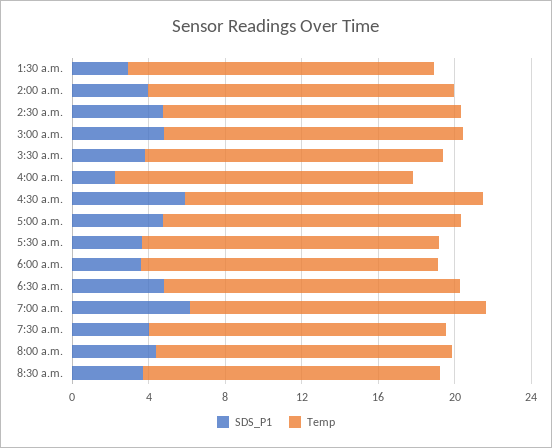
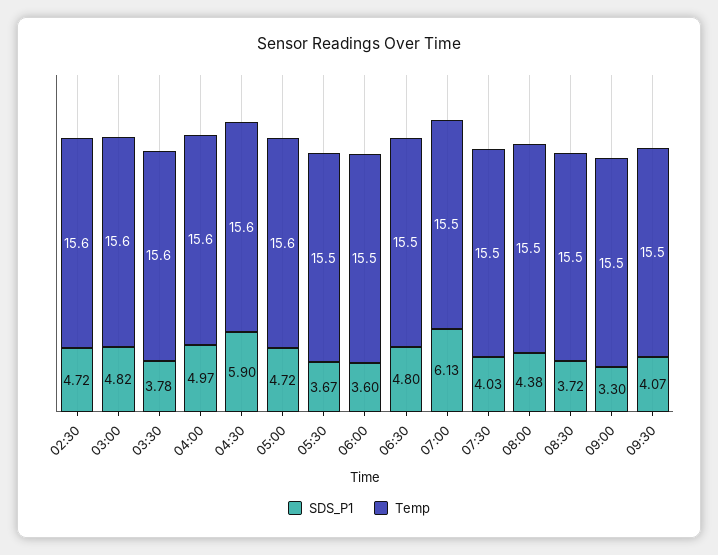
SDS_P1, 1:30 a.m.: 3 -> none
Temp, 1:30 a.m.: 16 -> none
SDS_P1, 2:00 a.m.: 4 -> none
Temp, 2:00 a.m.: 16 -> none
SDS_P1, 4:00 a.m.: 2 -> 4.97
SDS_P1, 09:00: none -> 3.3
Temp, 09:00: none -> 15.5
SDS_P1, 09:30: none -> 4.07
Temp, 09:30: none -> 15.5

